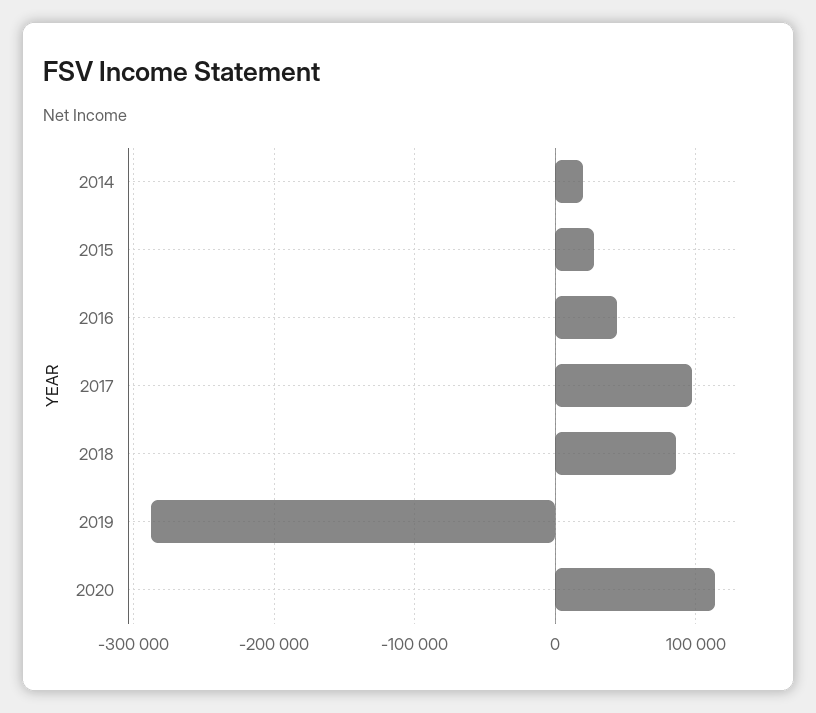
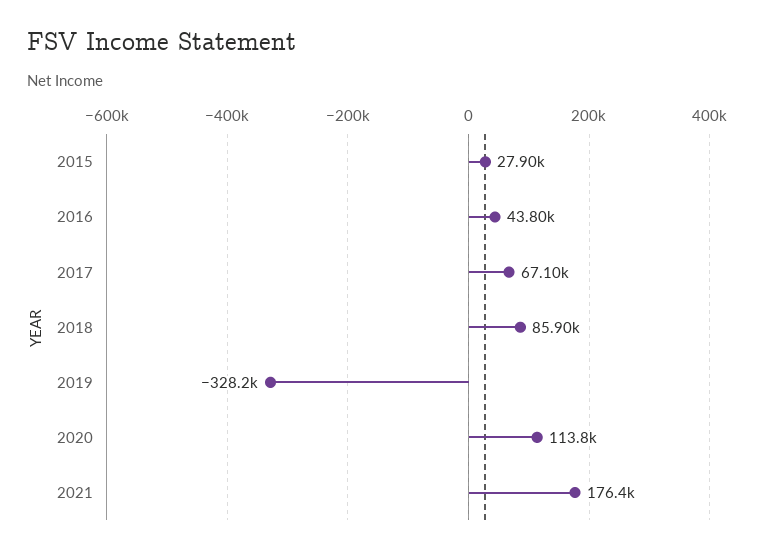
2014: 20000 -> none
2017: 100000 -> 67100
2019: -290000 -> -328200
2021: none -> 176400

